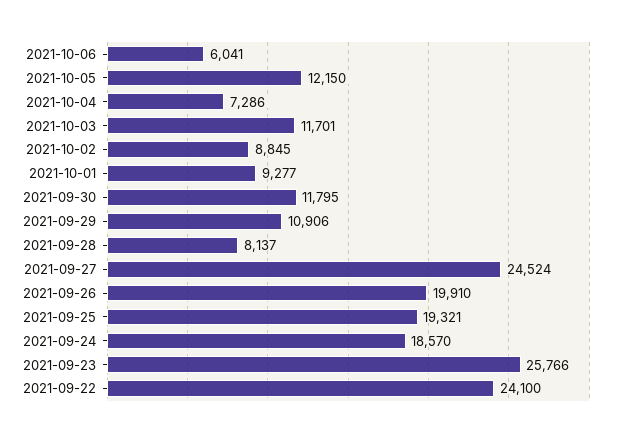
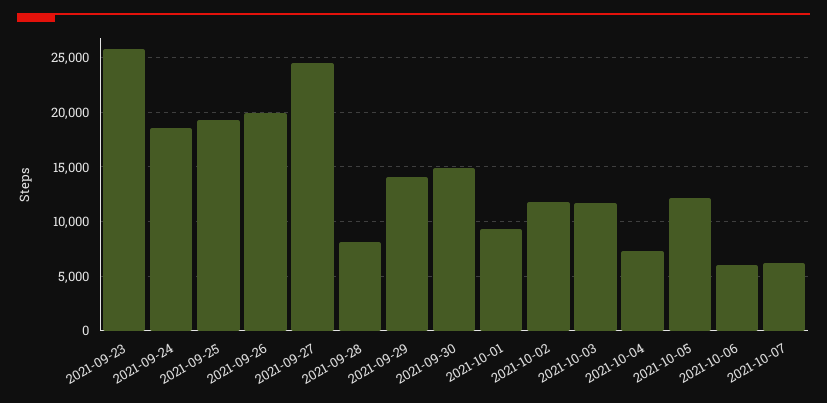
2021-10-02: 8845 -> 12000
2021-09-30: 11795 -> 15000
2021-09-29: 10906 -> 14000
2021-09-22: 24100 -> none
2021-10-07: none -> 6000

